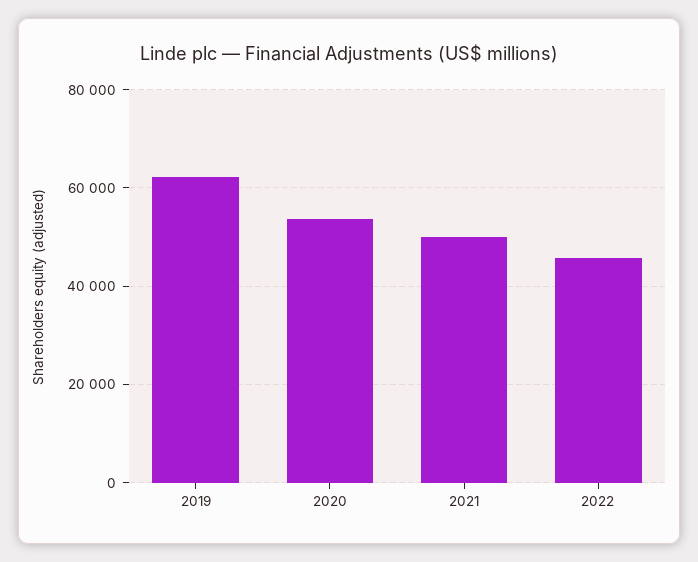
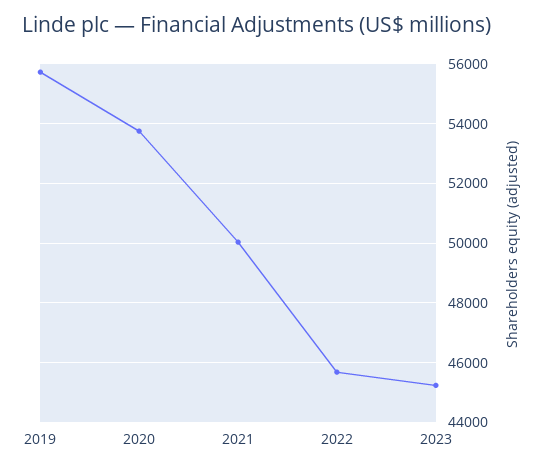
2019: 62000 -> 55750
2023: none -> 45250

